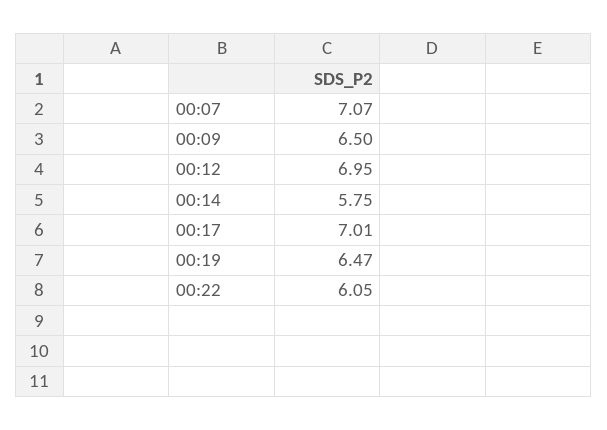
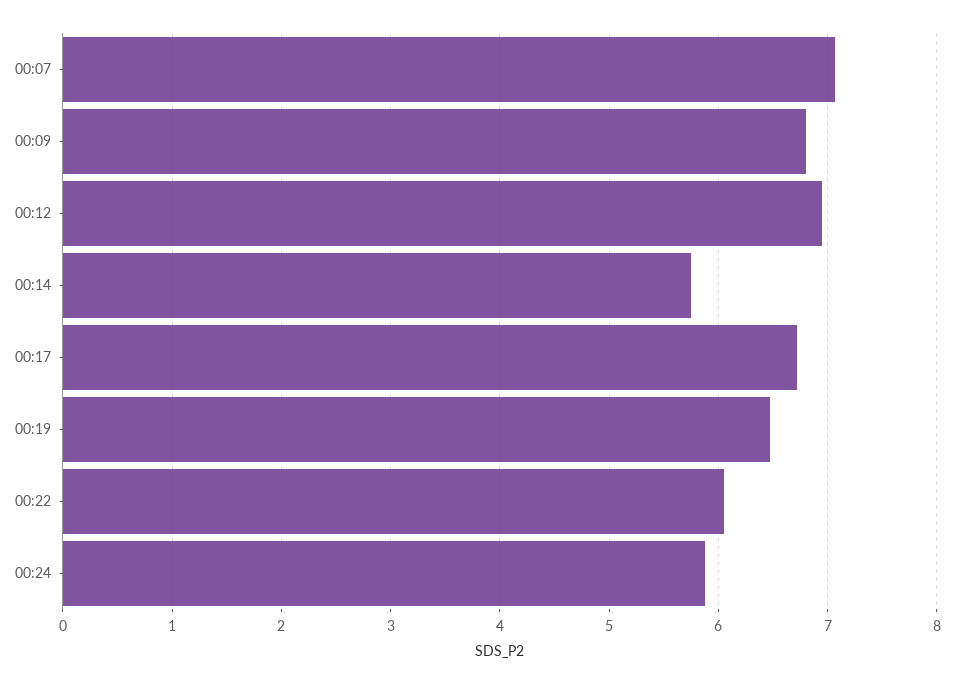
00:09: 6.5 -> 6.8
00:17: 7.01 -> 6.7
00:24: none -> 5.9

